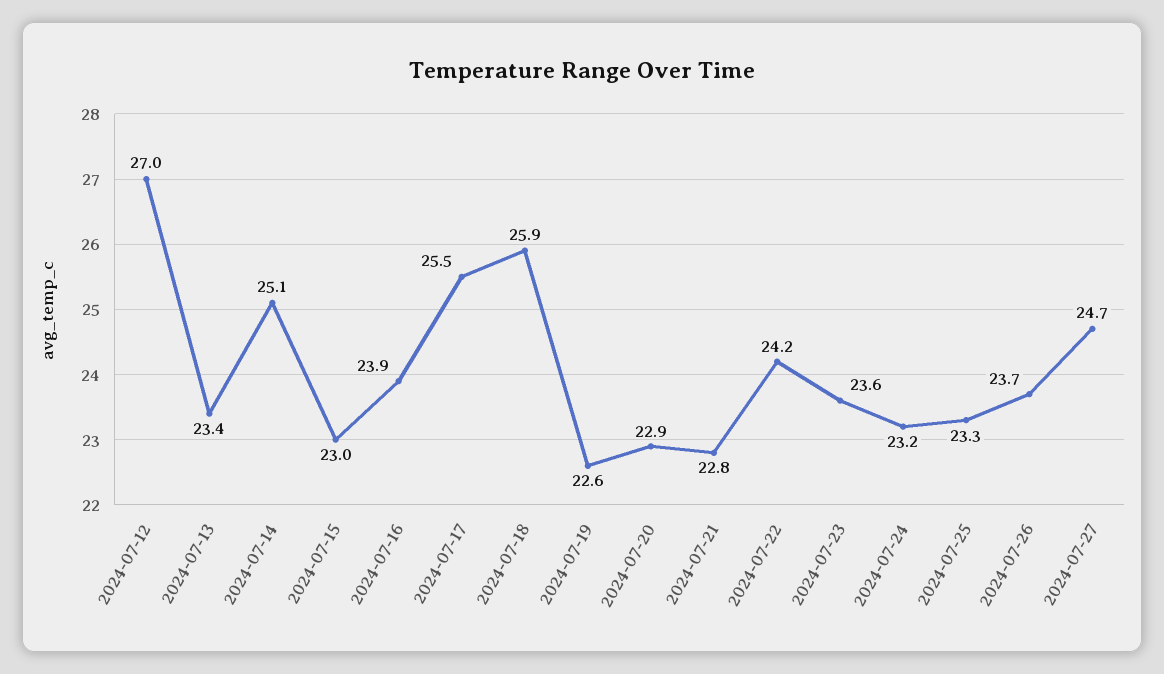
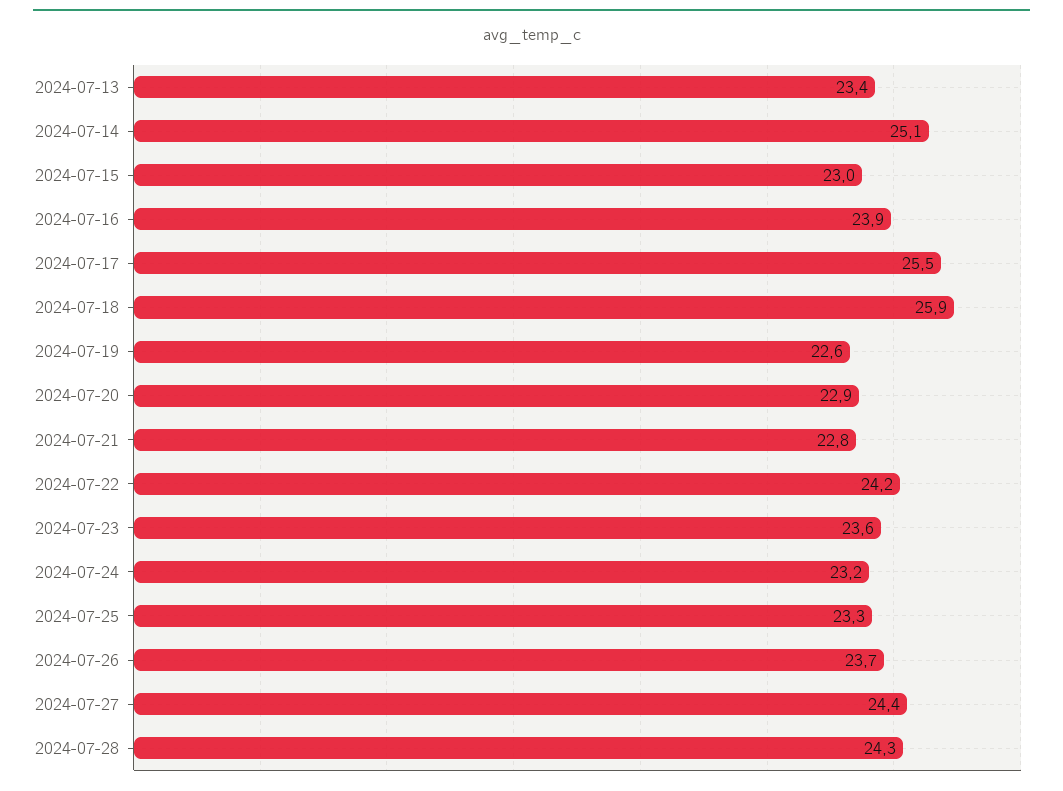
2024-07-12: 27 -> none
2024-07-27: 24.7 -> 24.4
2024-07-28: none -> 24.3

